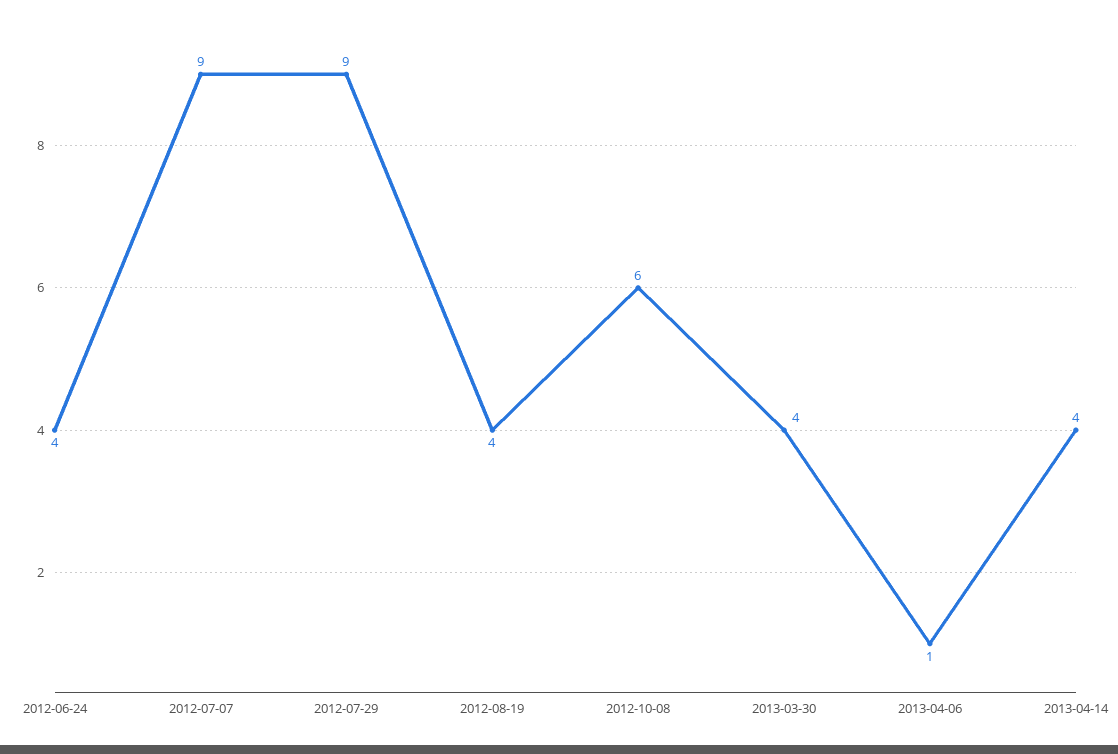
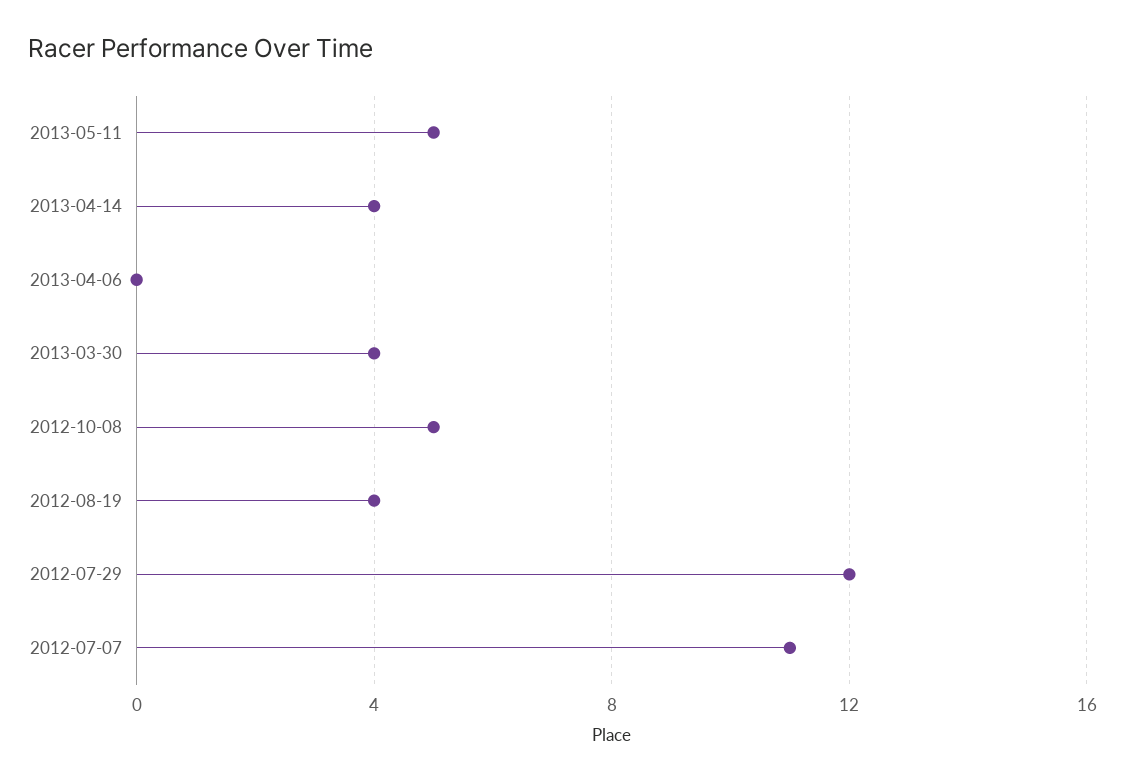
2012-06-24: 4 -> none
2012-07-07: 9 -> 11
2012-07-29: 9 -> 12
2012-10-08: 6 -> 5
2013-04-06: 1 -> 0
2013-05-11: none -> 5

